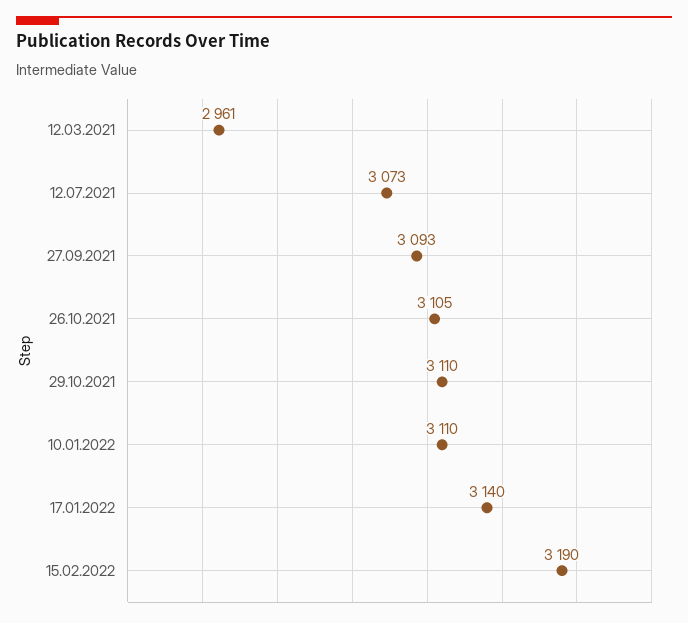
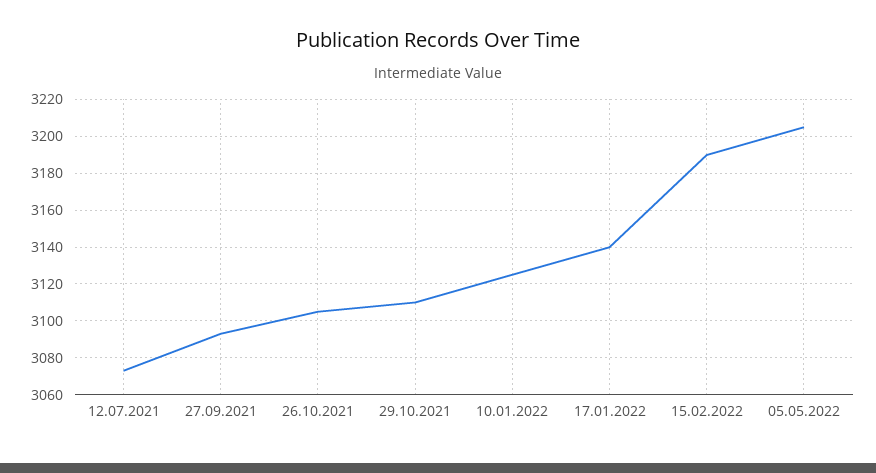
12.03.2021: 2961 -> none
10.01.2022: 3110 -> 3125
05.05.2022: none -> 3205

